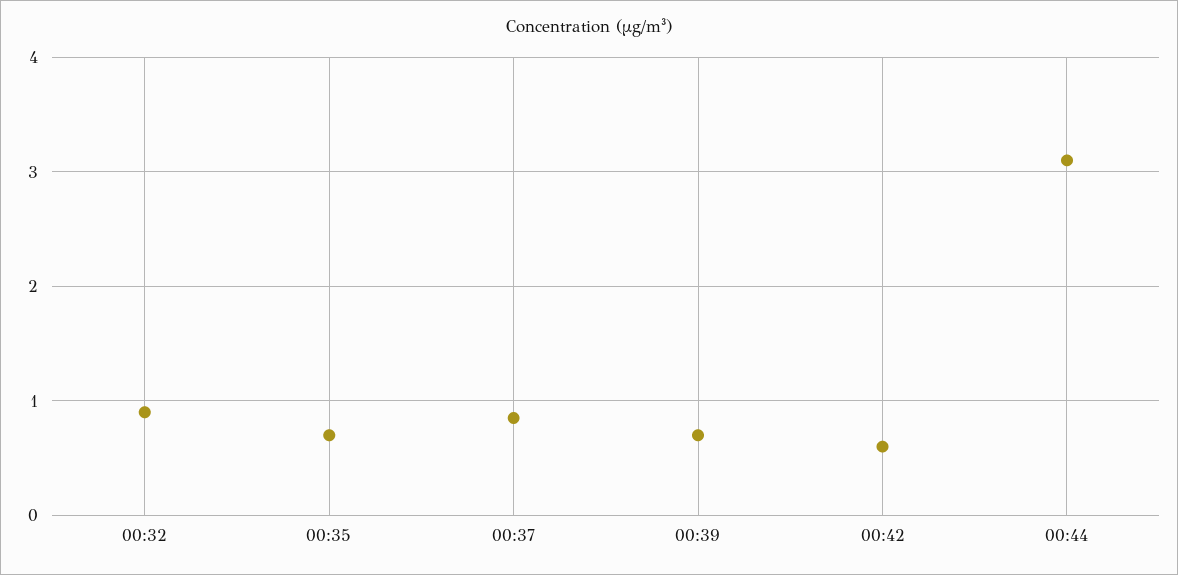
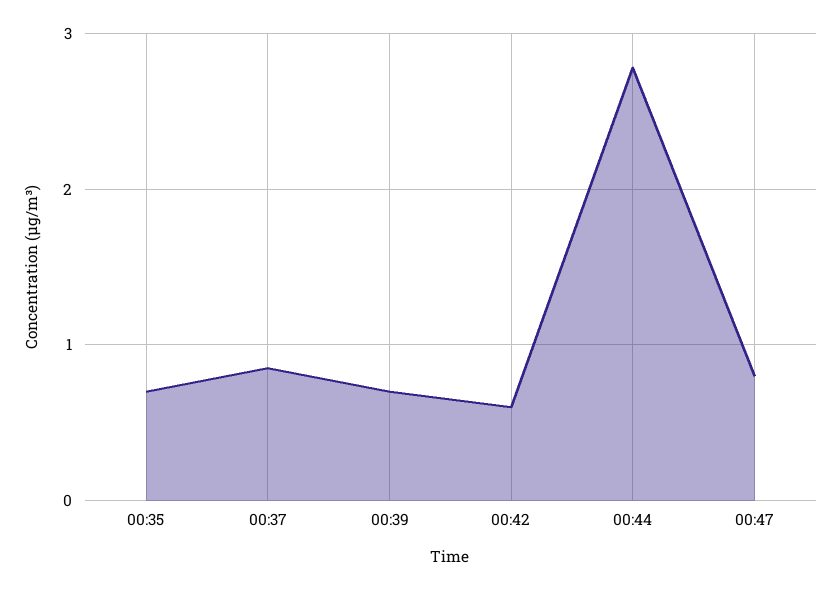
00:32: 0.9 -> none
00:44: 3.1 -> 2.8
00:47: none -> 0.8

